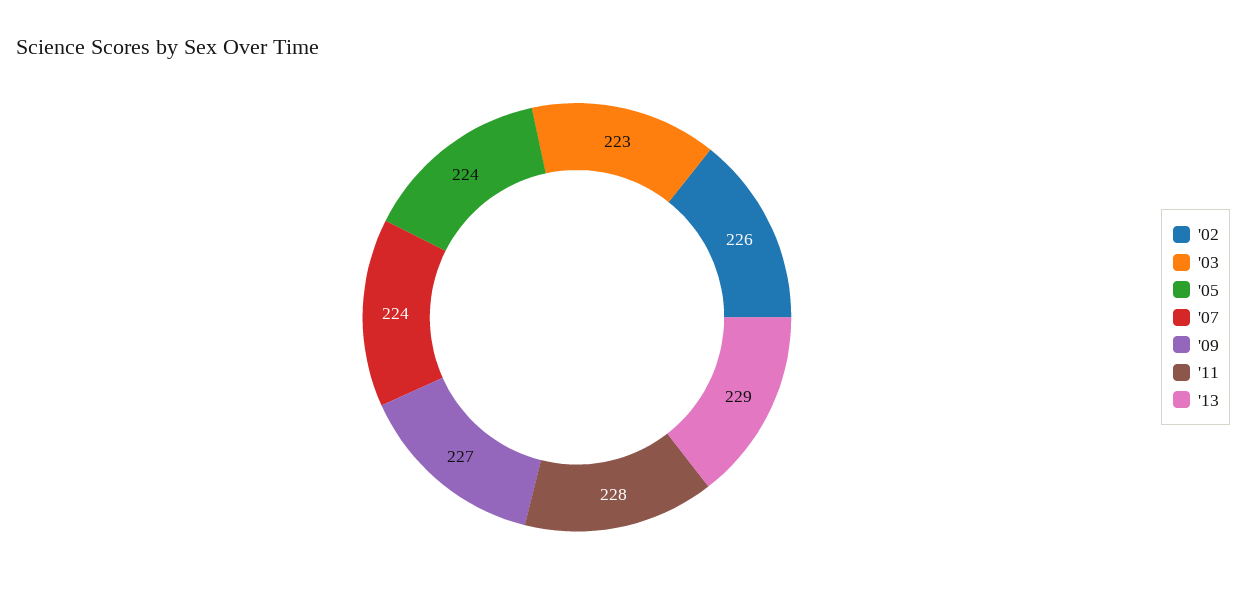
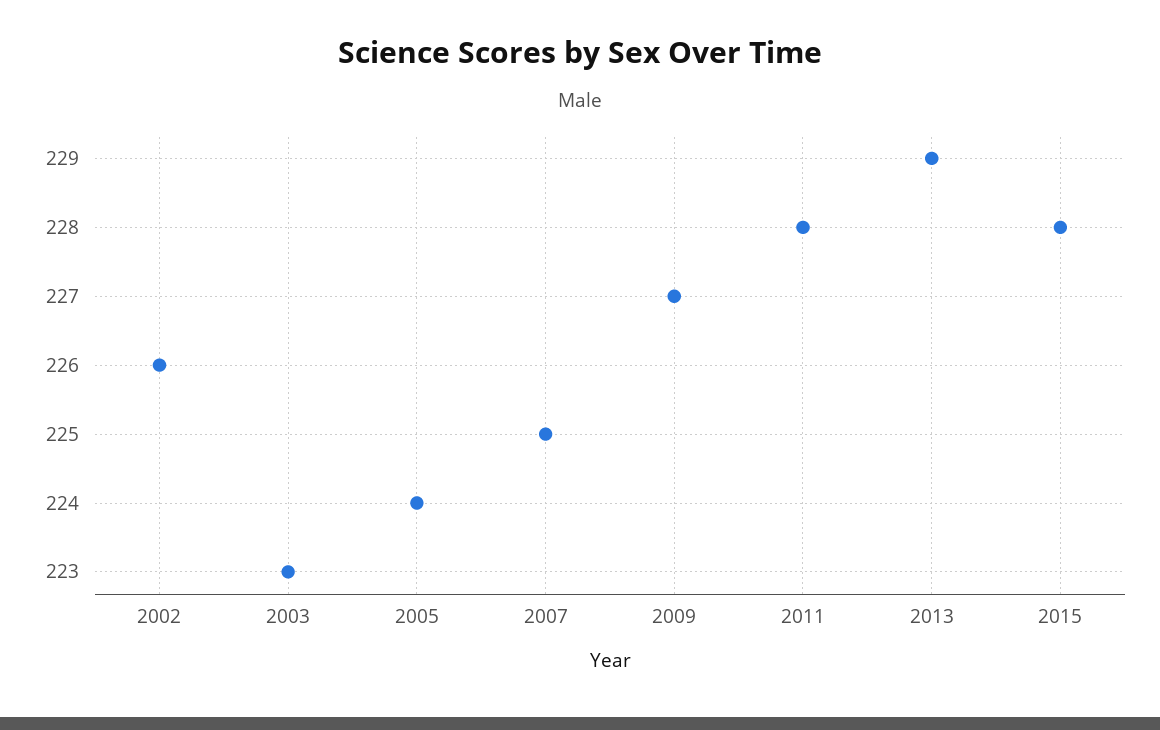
'07: 224 -> 225
2015: none -> 228

